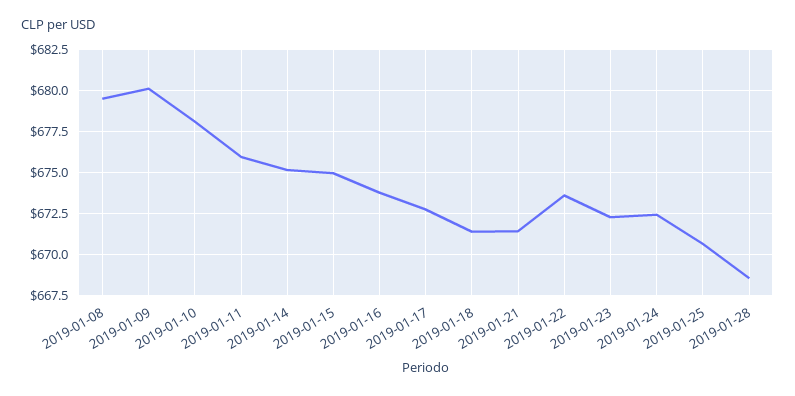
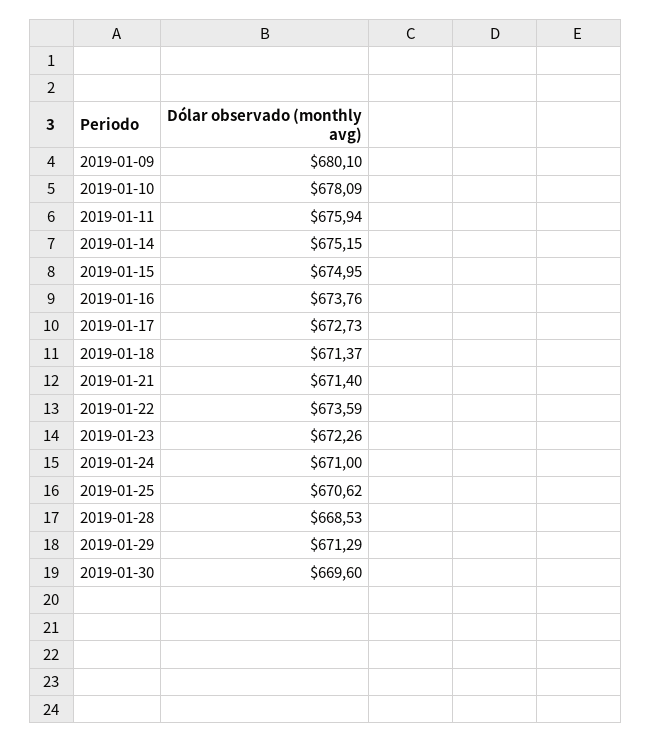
2019-01-08: 679.5 -> none
2019-01-24: 672.5 -> 671
2019-01-29: none -> 671.29
2019-01-30: none -> 669.6

